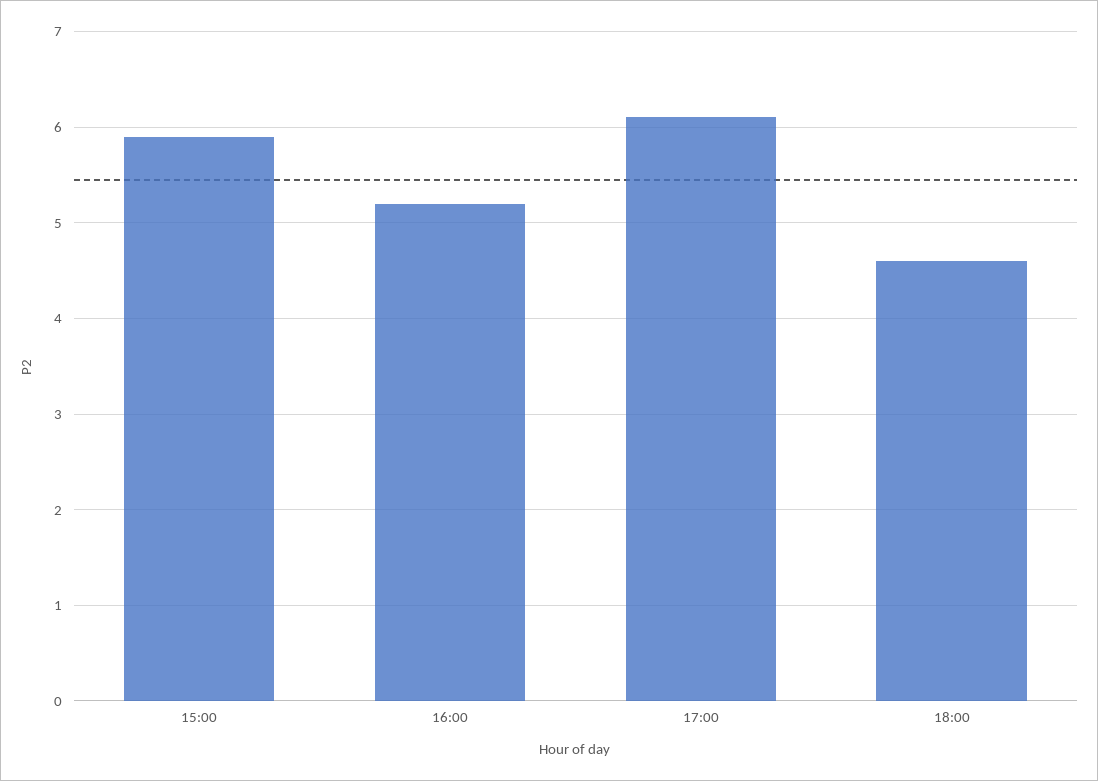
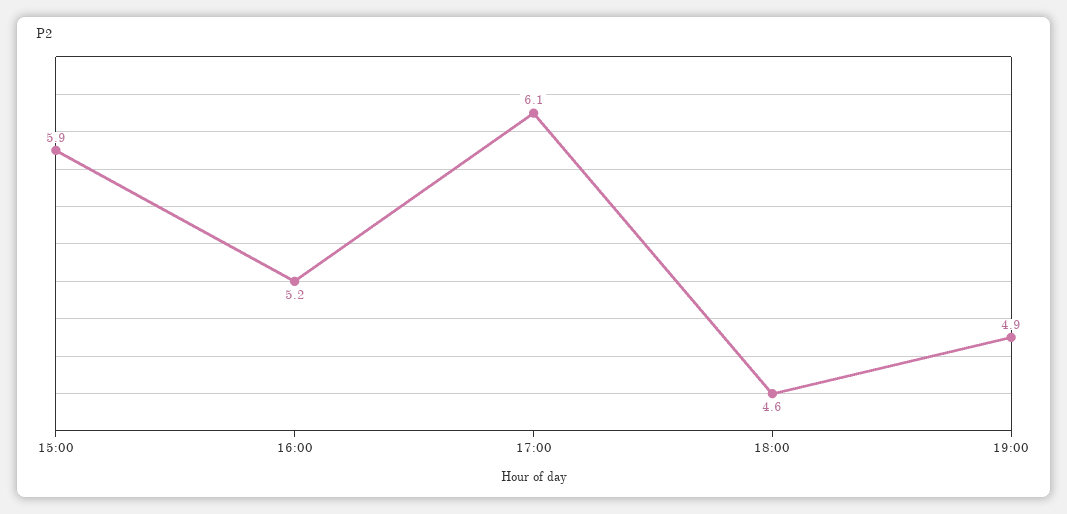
19:00: none -> 4.9

